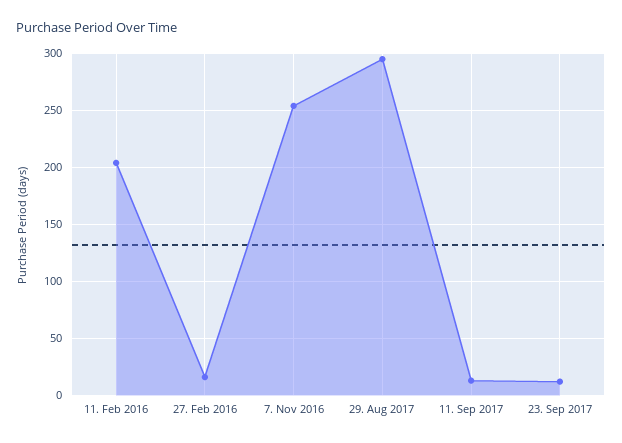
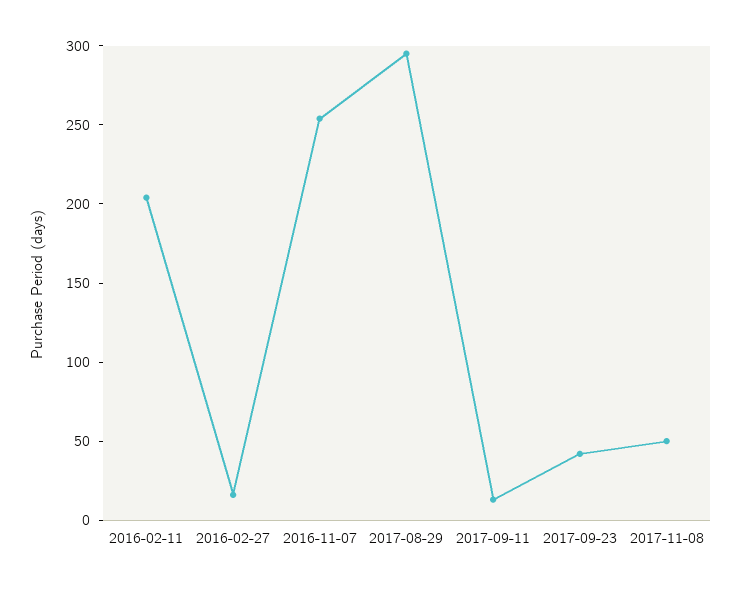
23. Sep 2017: 10 -> 40
2017-11-08: none -> 50

